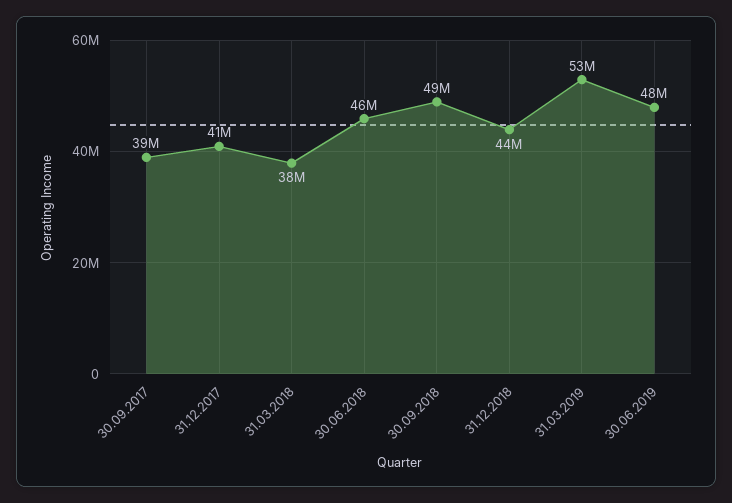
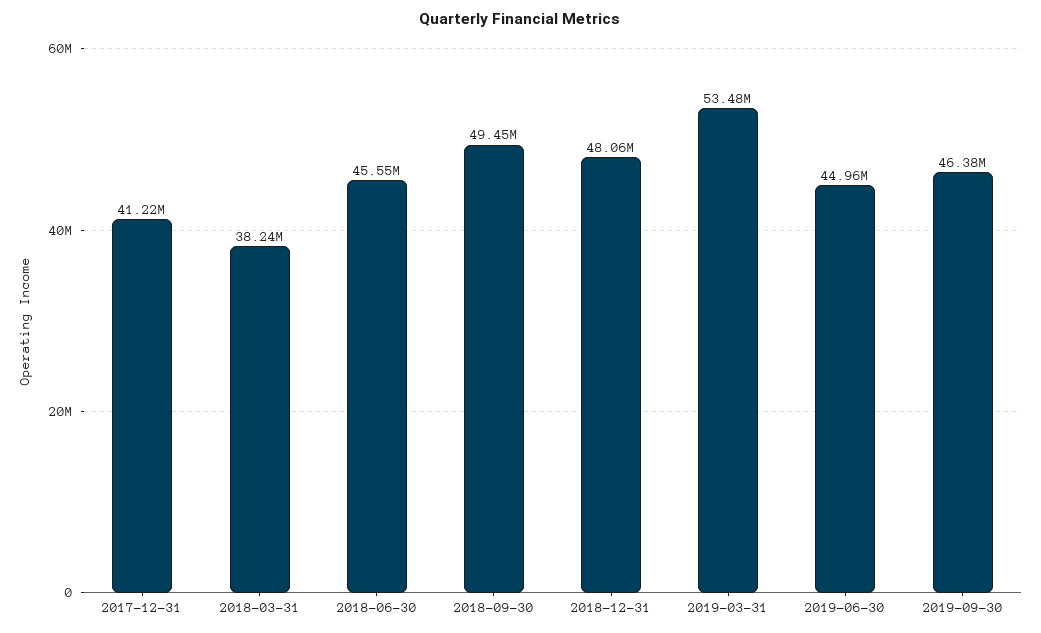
30.09.2017: 39000000 -> none
31.12.2018: 44000000 -> 48060000
30.06.2019: 48000000 -> 44960000
2019-09-30: none -> 46380000

